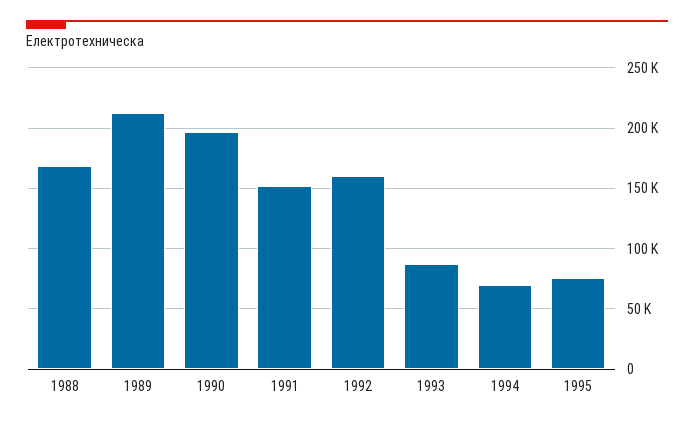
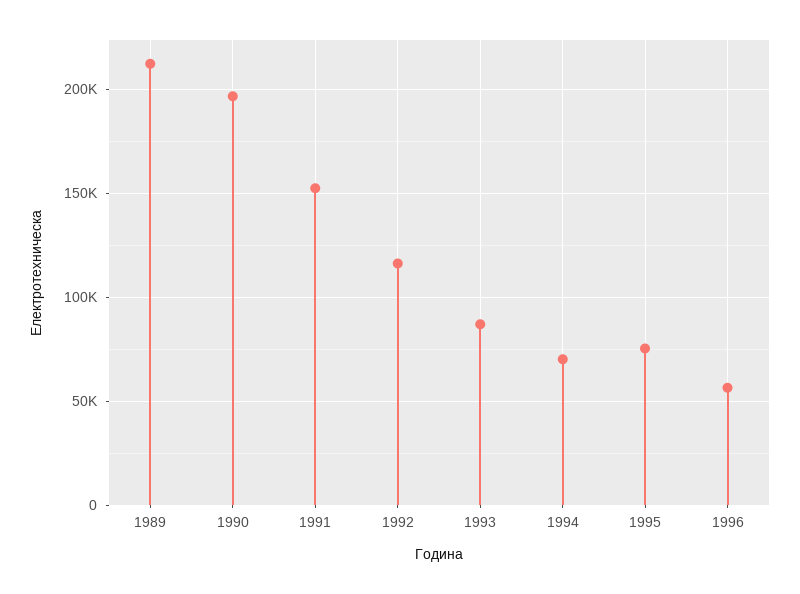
1988: 170000 -> none
1992: 160000 -> 115000
1996: none -> 55000

